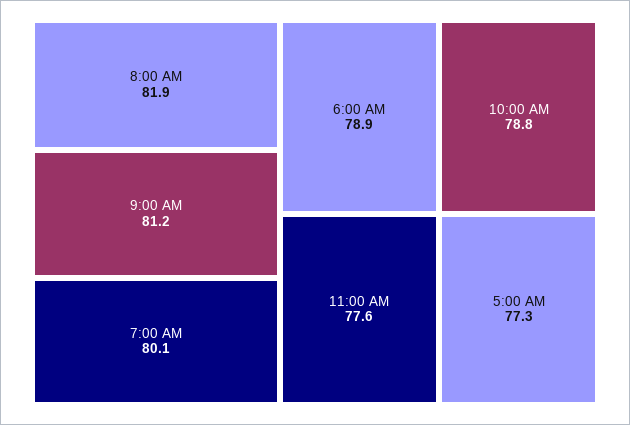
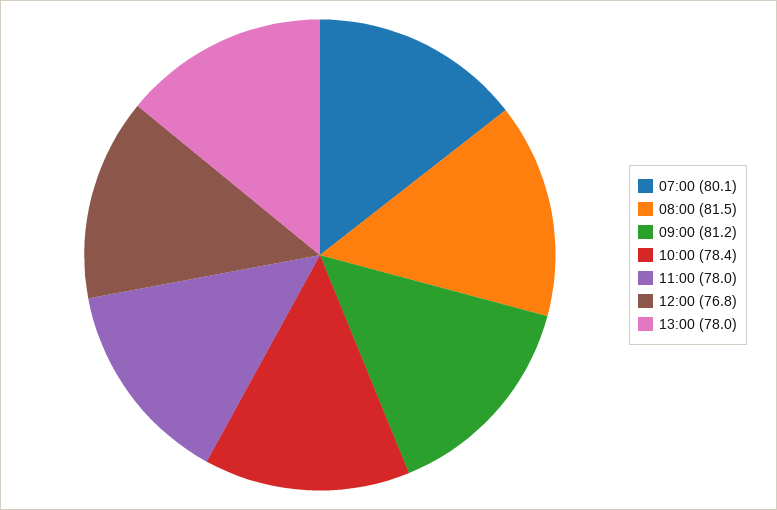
8:00 AM: 81.9 -> 81.5
6:00 AM: 78.9 -> none
10:00 AM: 78.8 -> 78.4
11:00 AM: 77.6 -> 78
5:00 AM: 77.3 -> none
12:00: none -> 76.8
13:00: none -> 78

